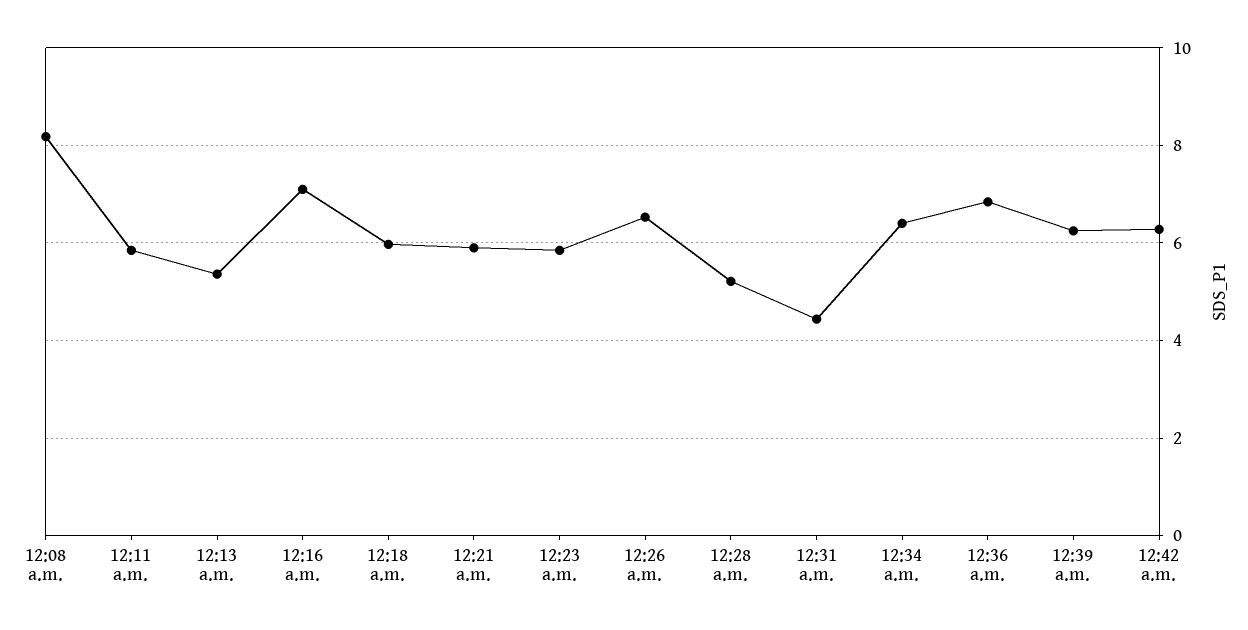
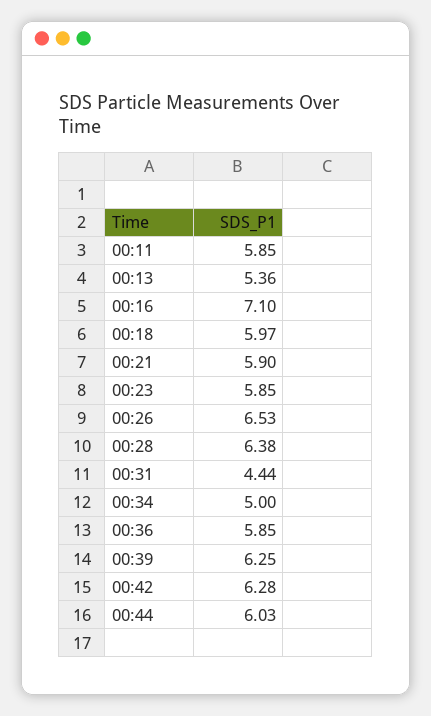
12:08 a.m.: 8.2 -> none
12:28 a.m.: 5.2 -> 6.38
12:34 a.m.: 6.4 -> 5
12:36 a.m.: 6.8 -> 5.85
00:44: none -> 6.03

